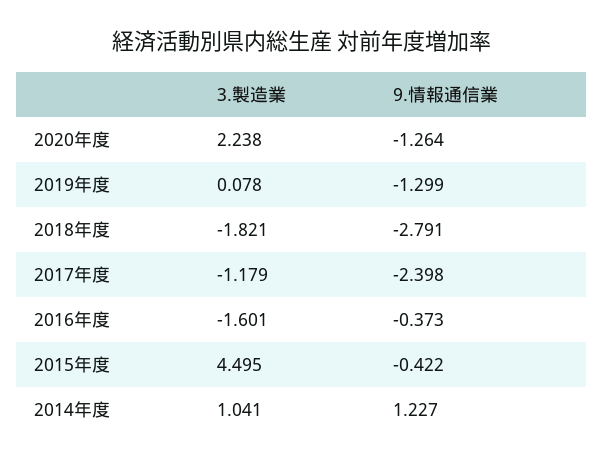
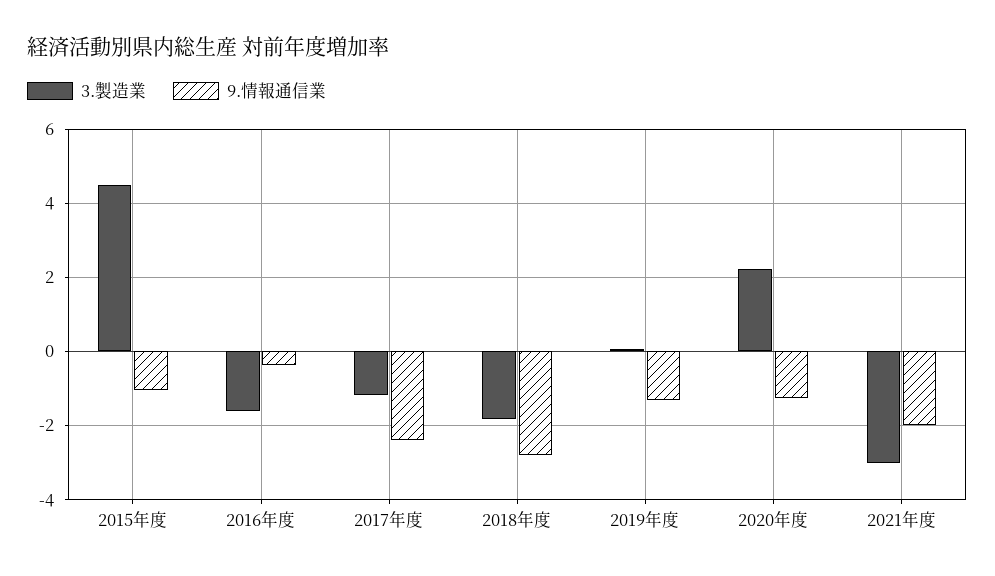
9.情報通信業, 2015年度: -0.422 -> -1
3.製造業, 2014年度: 1.041 -> none
9.情報通信業, 2014年度: 1.227 -> none
3.製造業, 2021年度: none -> -3
9.情報通信業, 2021年度: none -> -2

